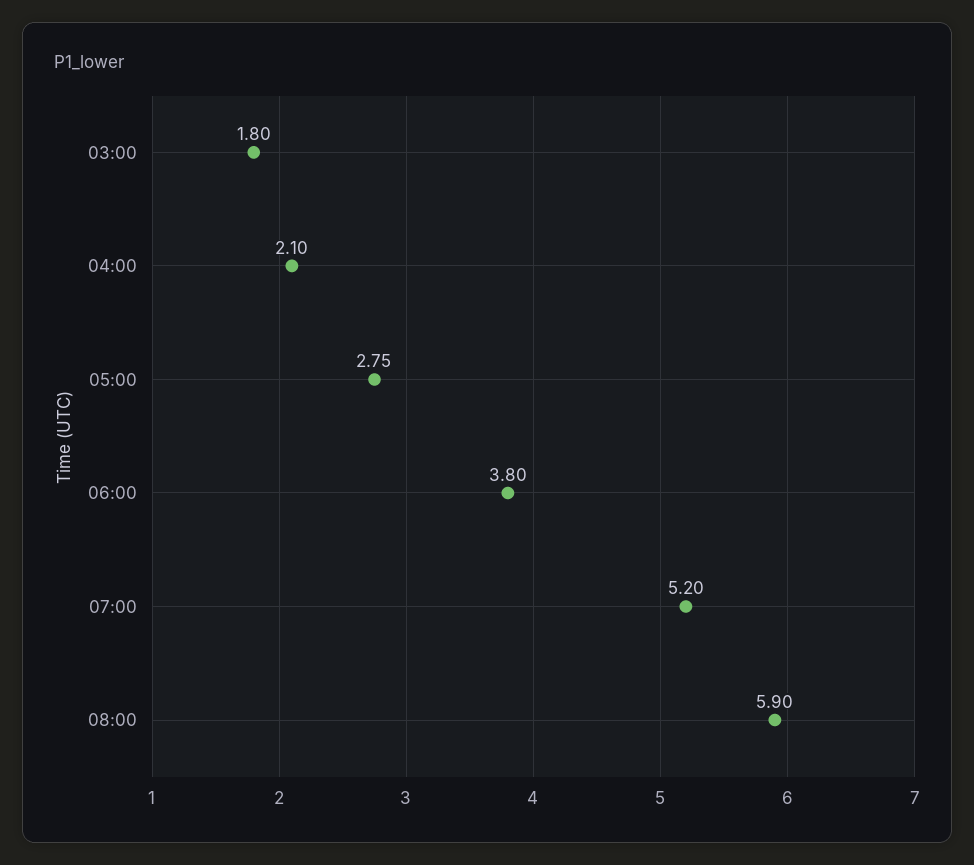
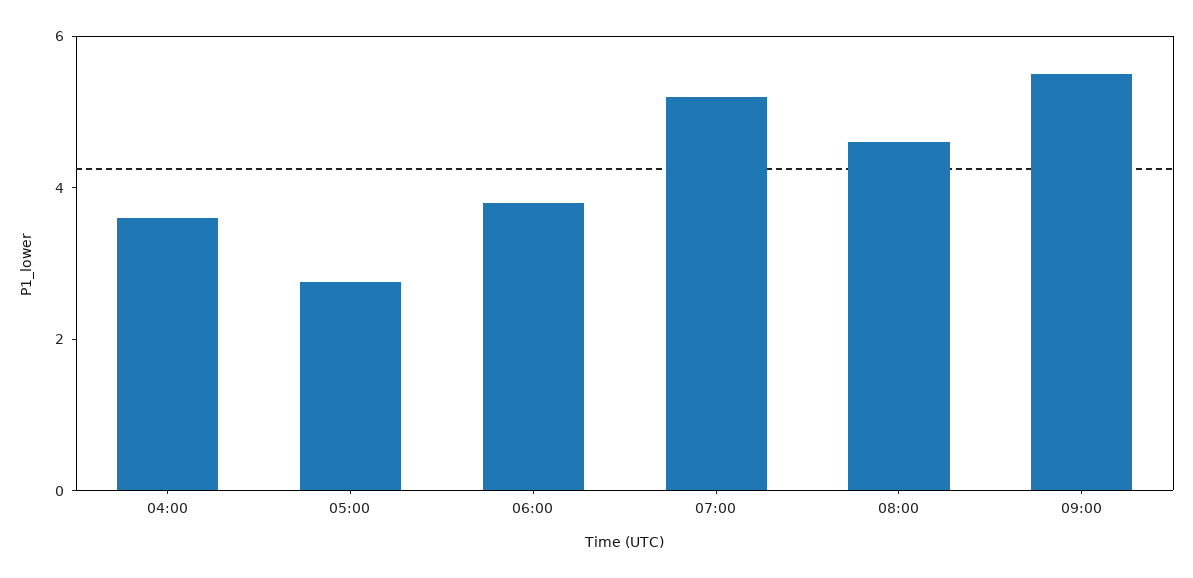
03:00: 1.8 -> none
04:00: 2.1 -> 3.5
08:00: 5.9 -> 4.5
09:00: none -> 5.5

